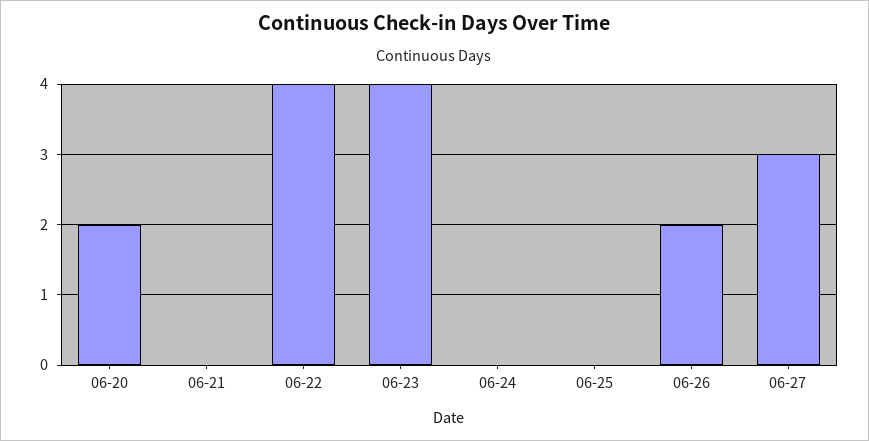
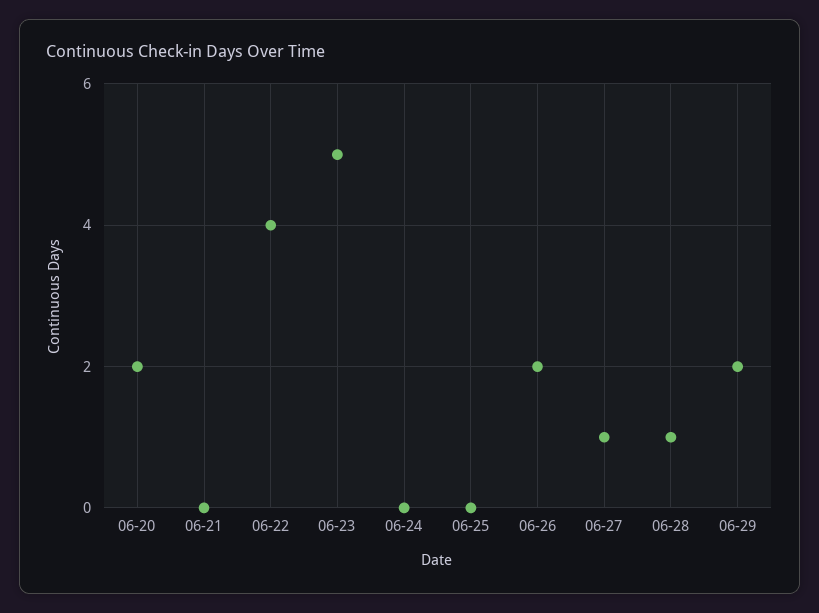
06-23: 4 -> 5
06-27: 3 -> 1
06-28: none -> 1
06-29: none -> 2

